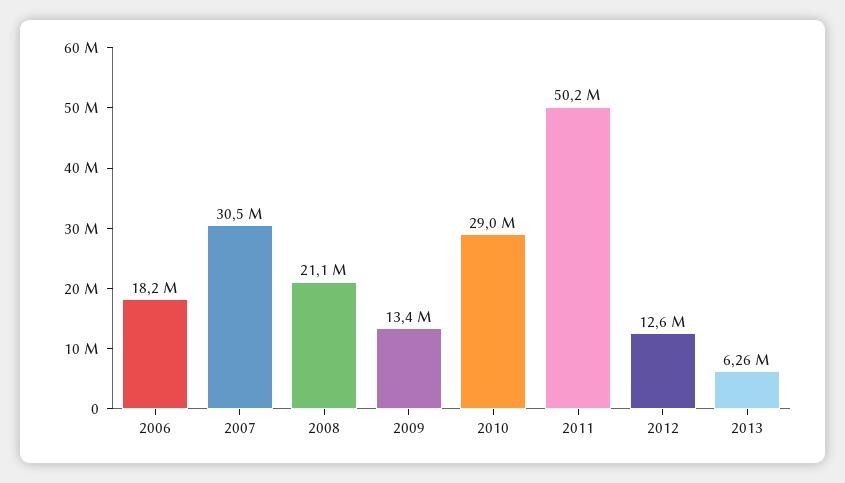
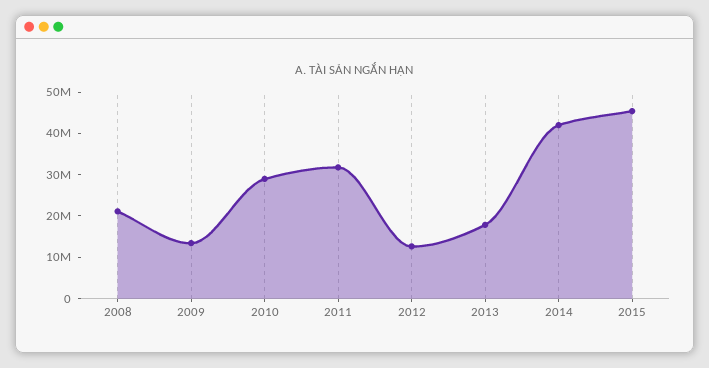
2006: 18200000 -> none
2007: 30500000 -> none
2011: 50200000 -> 32000000
2013: 6260000 -> 18000000
2014: none -> 42000000
2015: none -> 46000000

